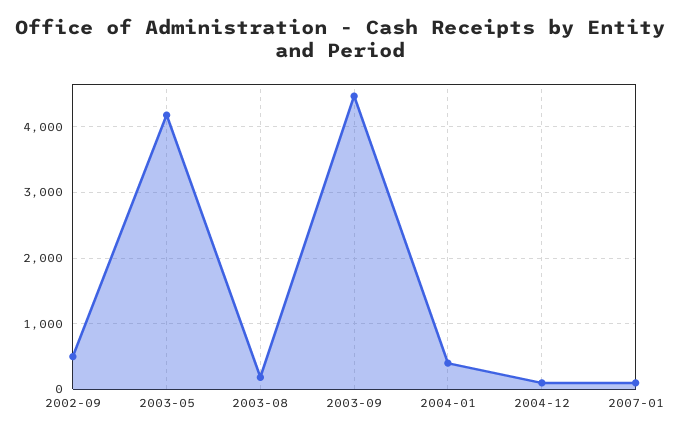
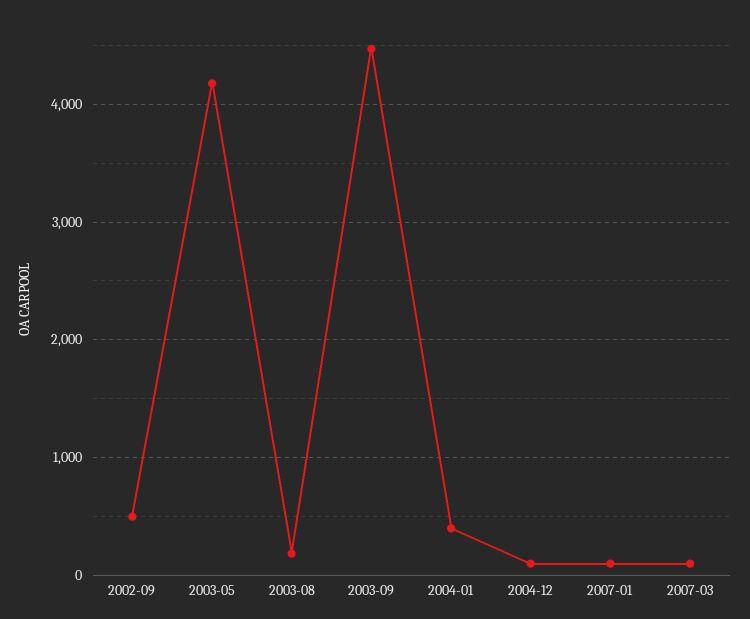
2007-03: none -> 100

